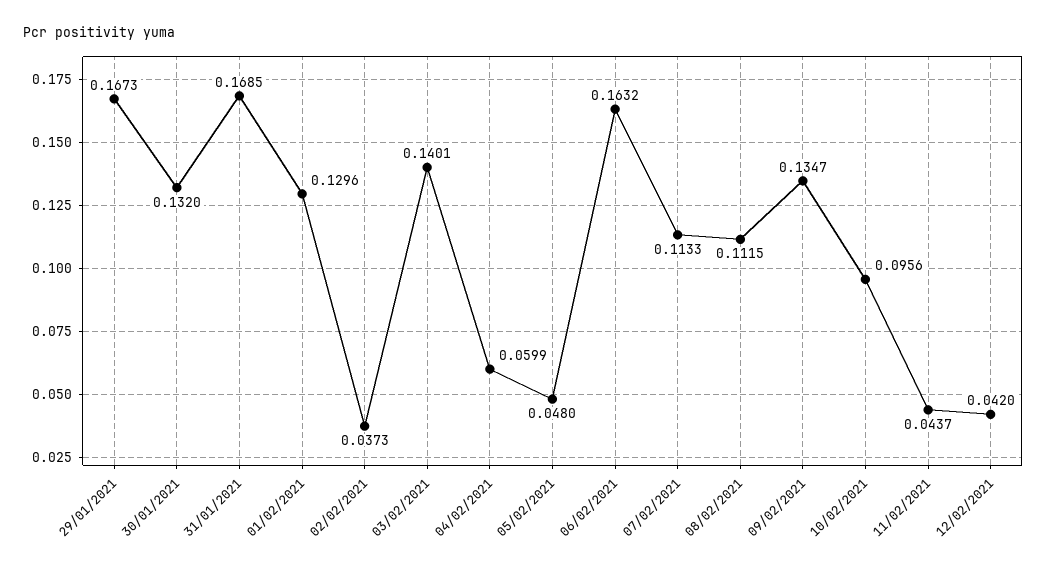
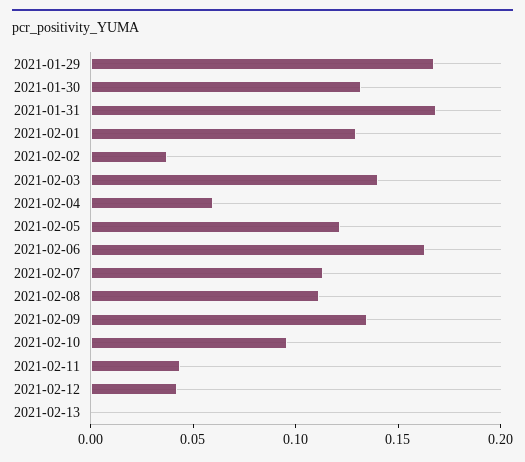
05/02/2021: 0.048 -> 0.12
2021-02-13: none -> 0

